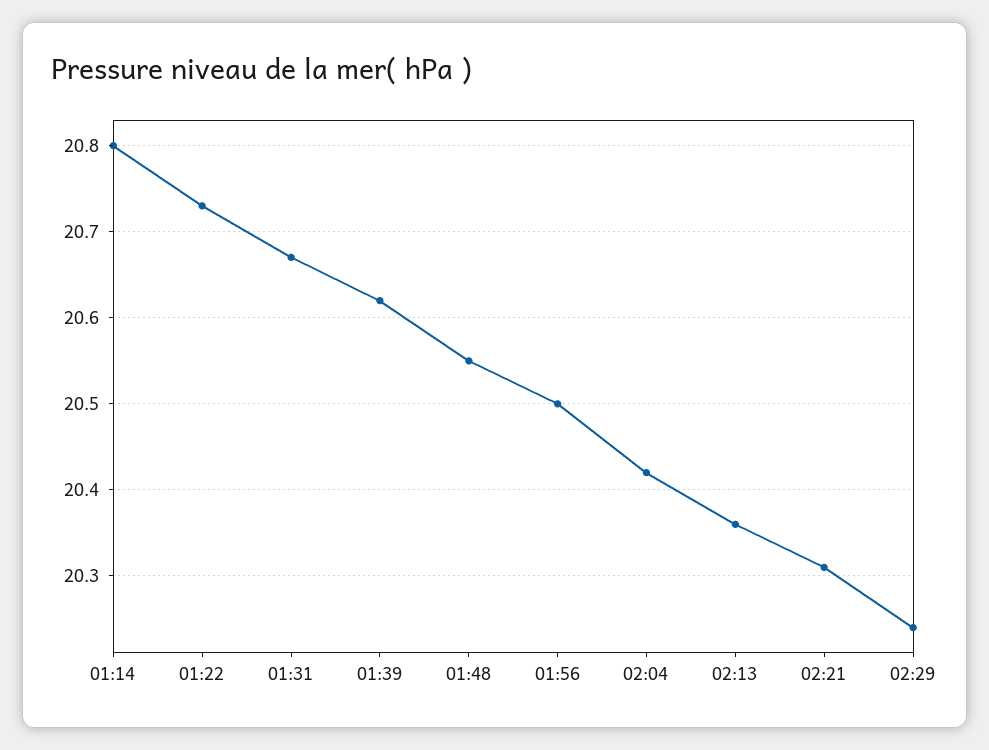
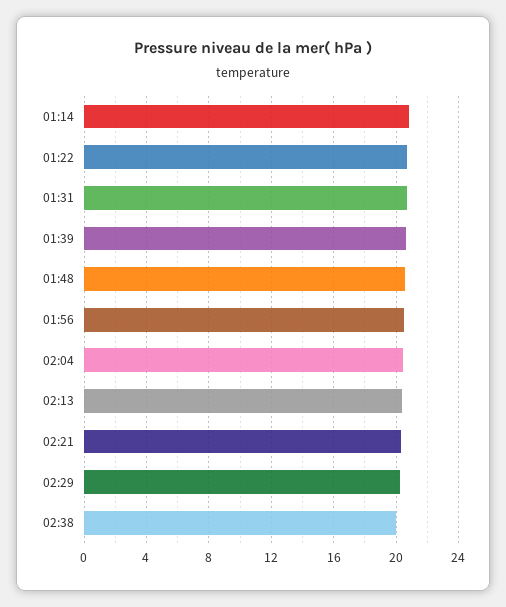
02:38: none -> 20

